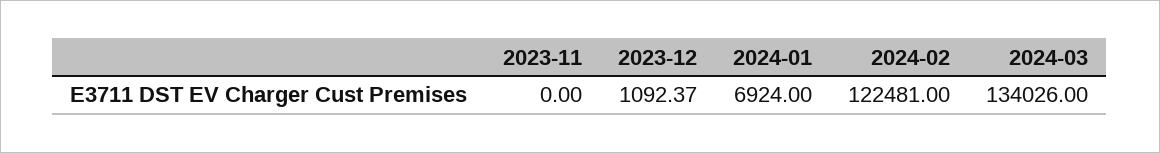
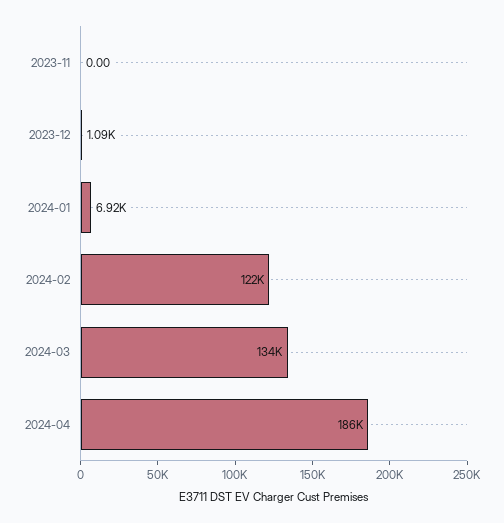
2024-04: none -> 186000

